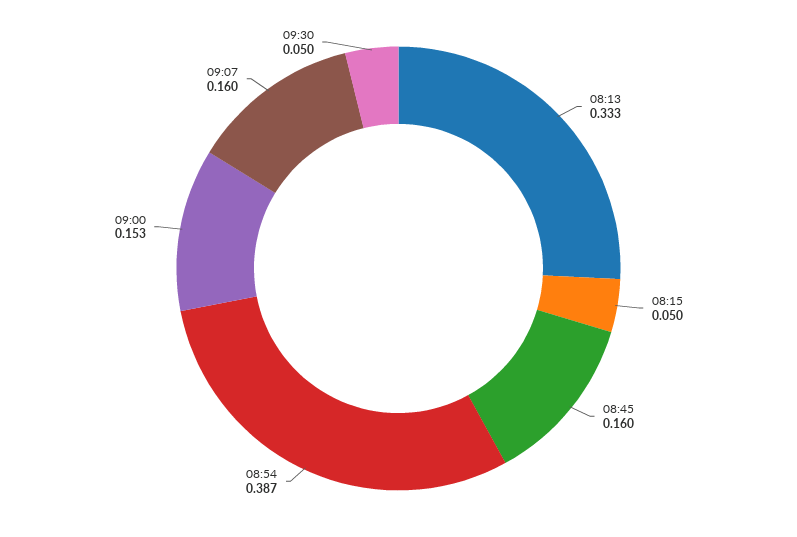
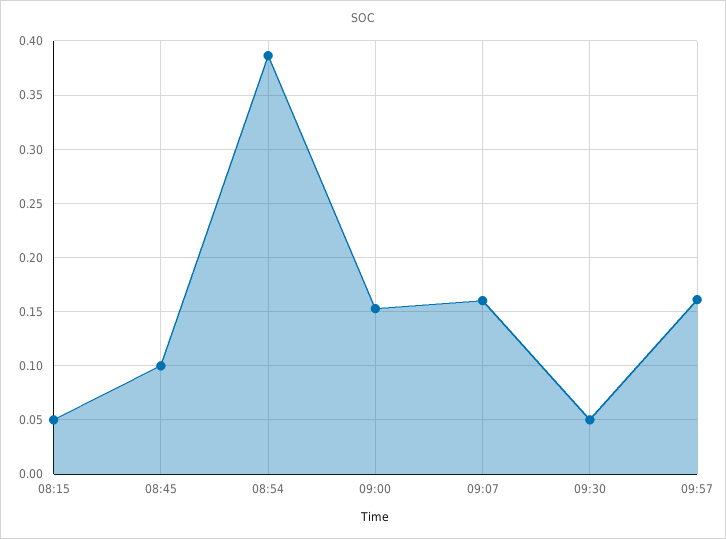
08:13: 0.333 -> none
08:45: 0.16 -> 0.1
09:57: none -> 0.16

